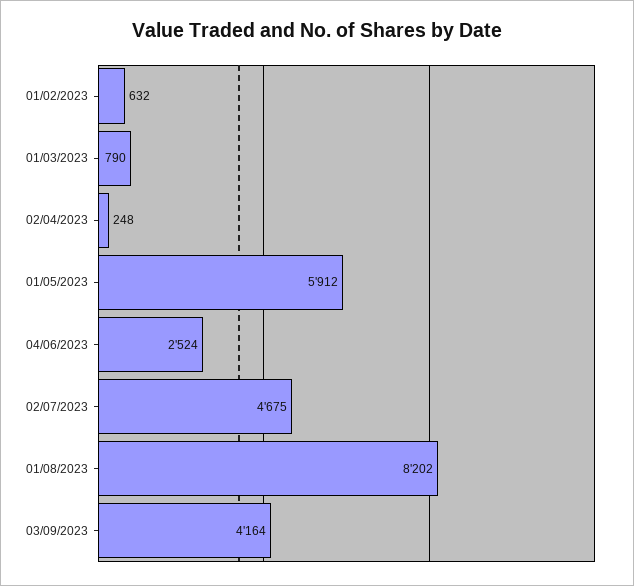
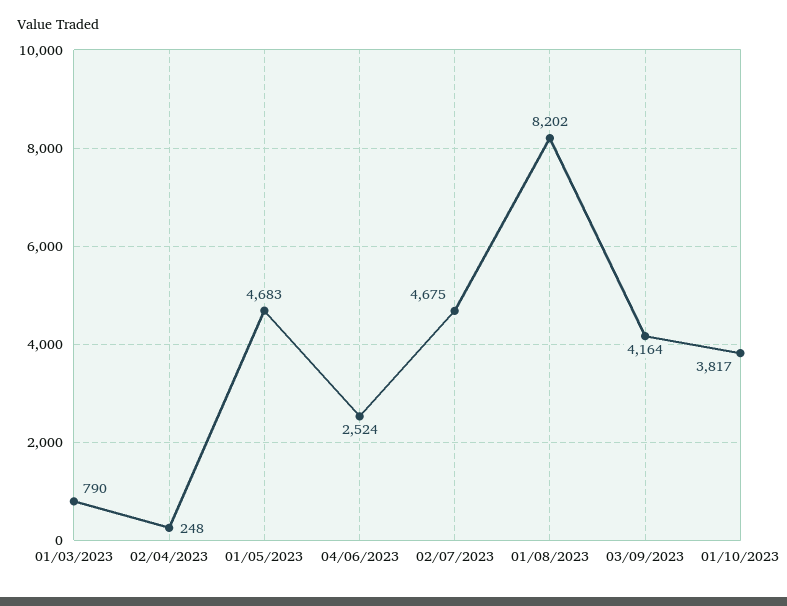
01/02/2023: 632 -> none
01/05/2023: 5912 -> 4683
01/10/2023: none -> 3817

